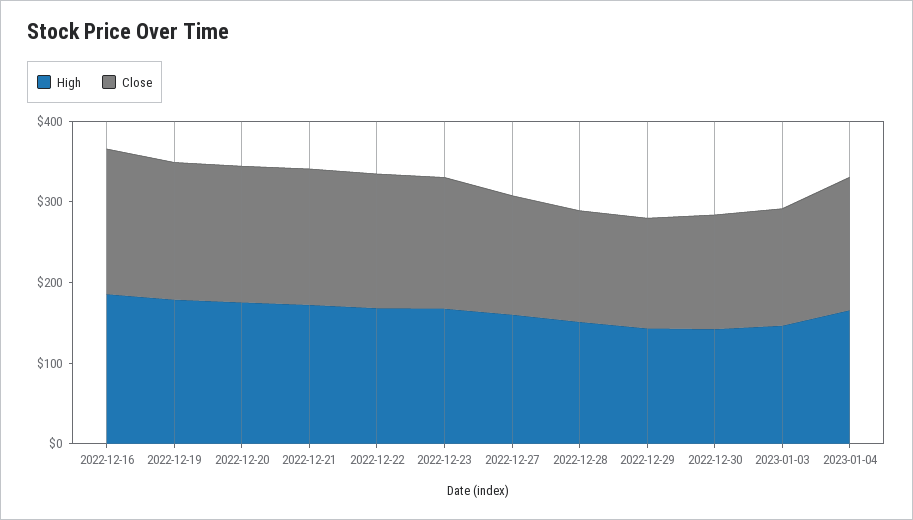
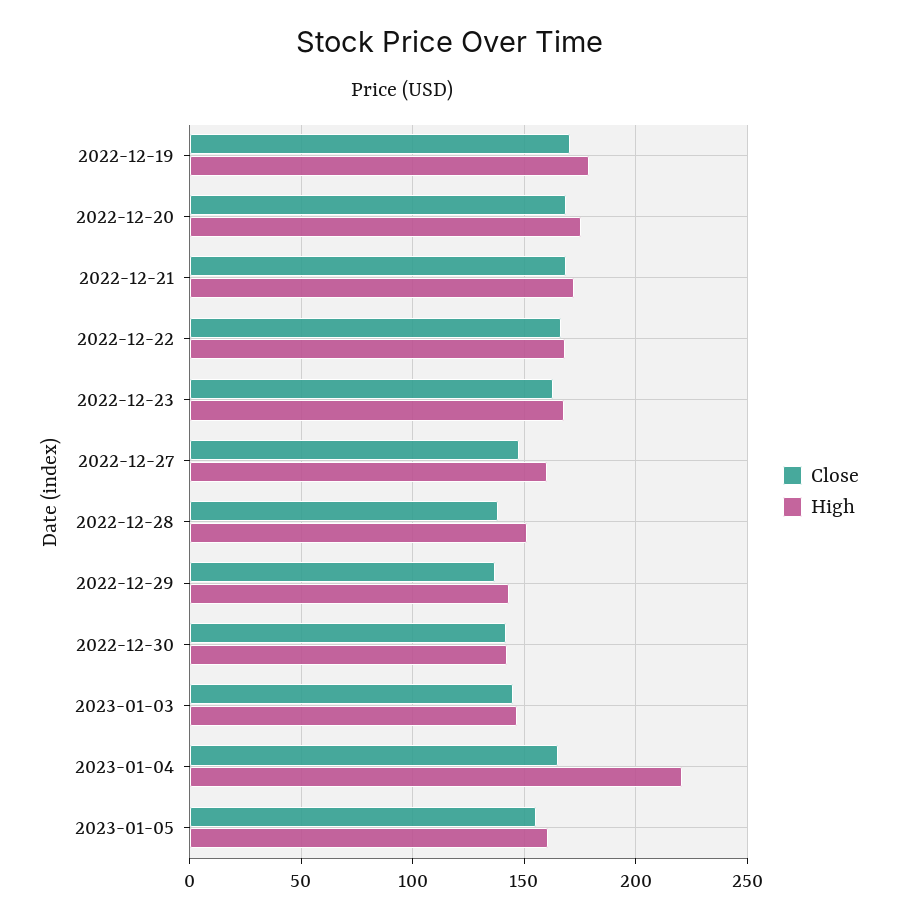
High, 2022-12-16: 180 -> none
Close, 2022-12-16: 180 -> none
High, 2023-01-04: 160 -> 220
Close, 2023-01-05: none -> 155
High, 2023-01-05: none -> 160

